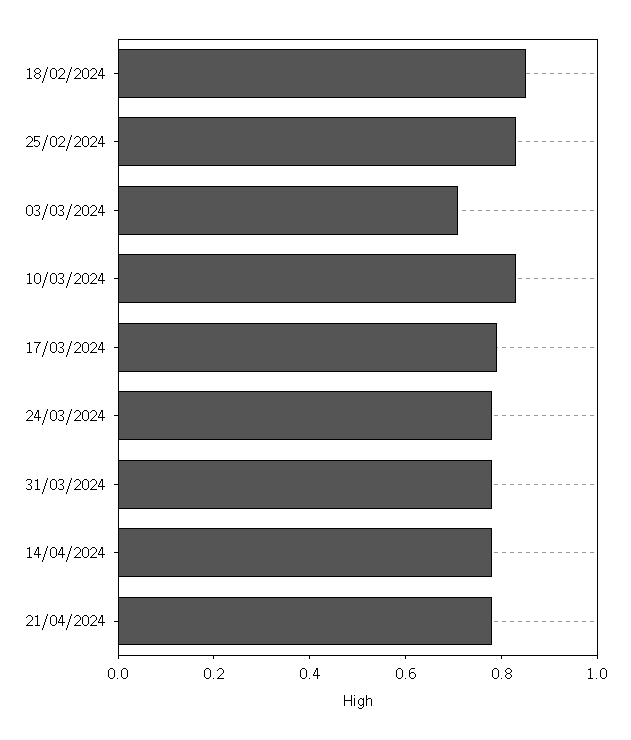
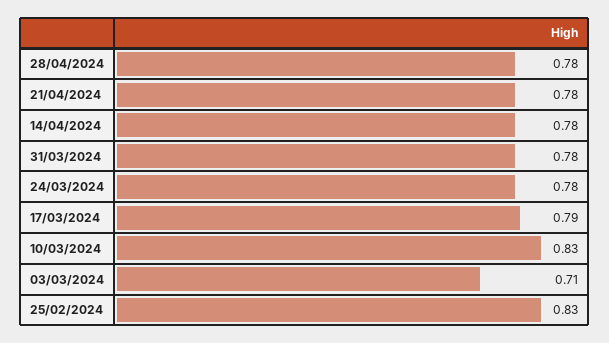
18/02/2024: 0.85 -> none
28/04/2024: none -> 0.78

